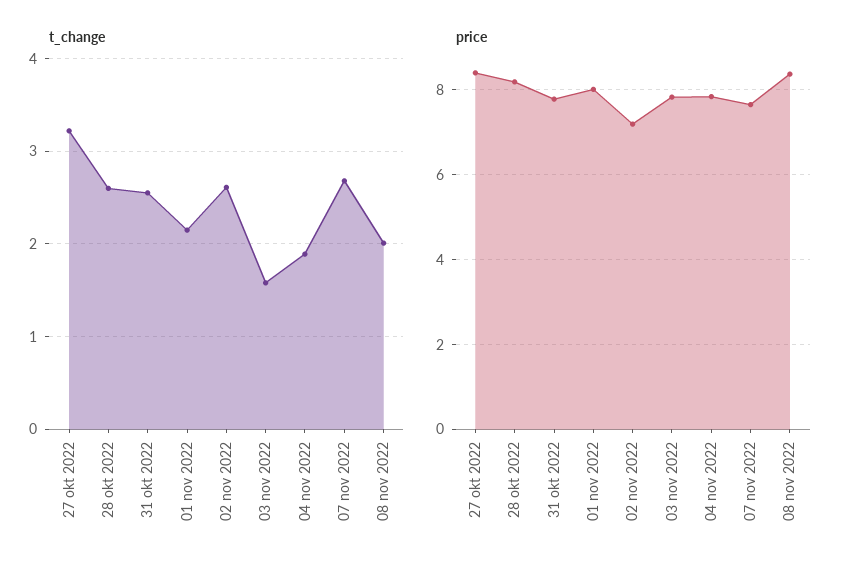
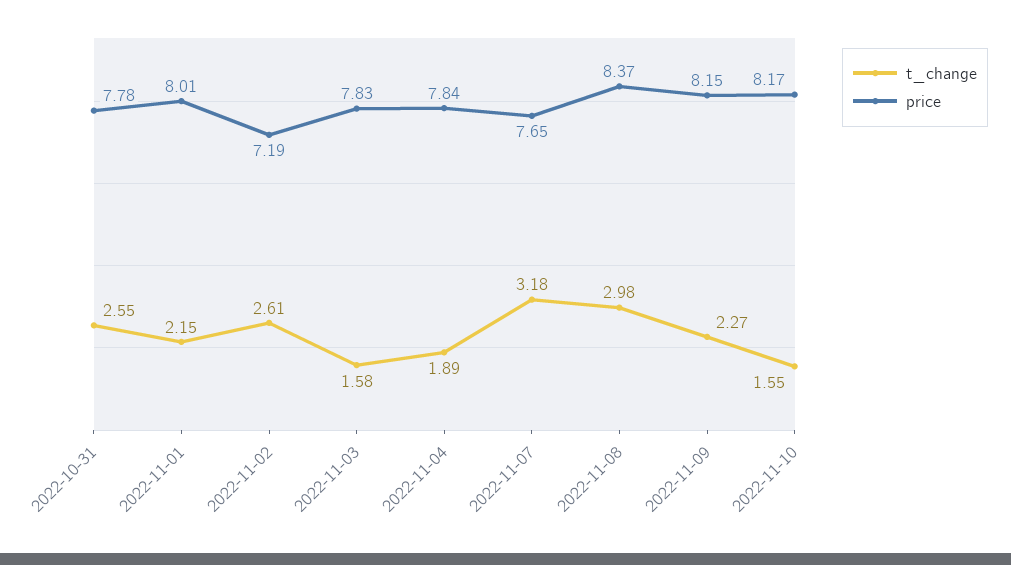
t_change, 27 okt 2022: 3.2 -> none
t_change, 28 okt 2022: 2.6 -> none
t_change, 07 nov 2022: 2.7 -> 3.18
t_change, 08 nov 2022: 2 -> 2.98
price, 27 okt 2022: 8.4 -> none
price, 28 okt 2022: 8.2 -> none
t_change, 2022-11-09: none -> 2.27
price, 2022-11-09: none -> 8.15
t_change, 2022-11-10: none -> 1.55
price, 2022-11-10: none -> 8.17

